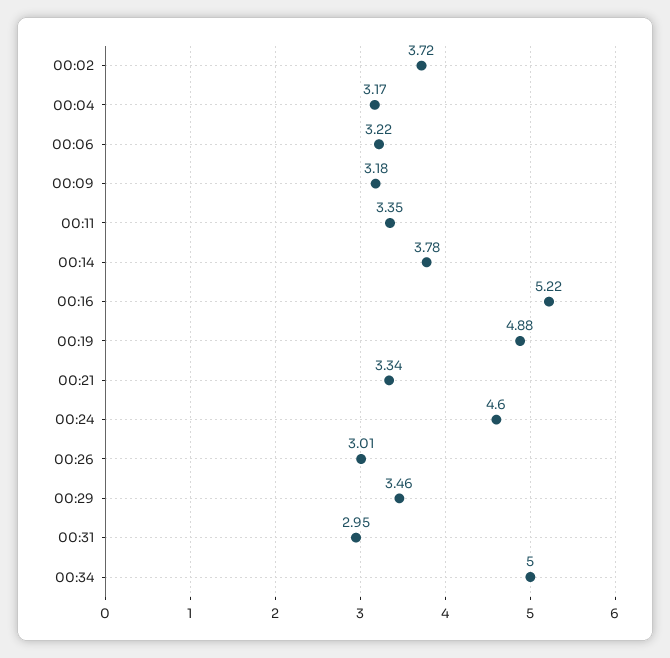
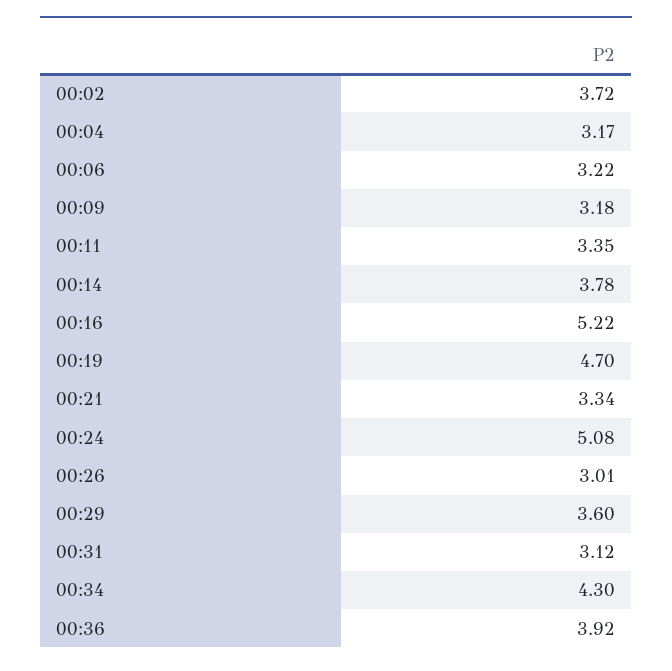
00:19: 4.88 -> 4.7
00:24: 4.6 -> 5.08
00:29: 3.46 -> 3.6
00:31: 2.95 -> 3.12
00:34: 5 -> 4.3
00:36: none -> 3.92

